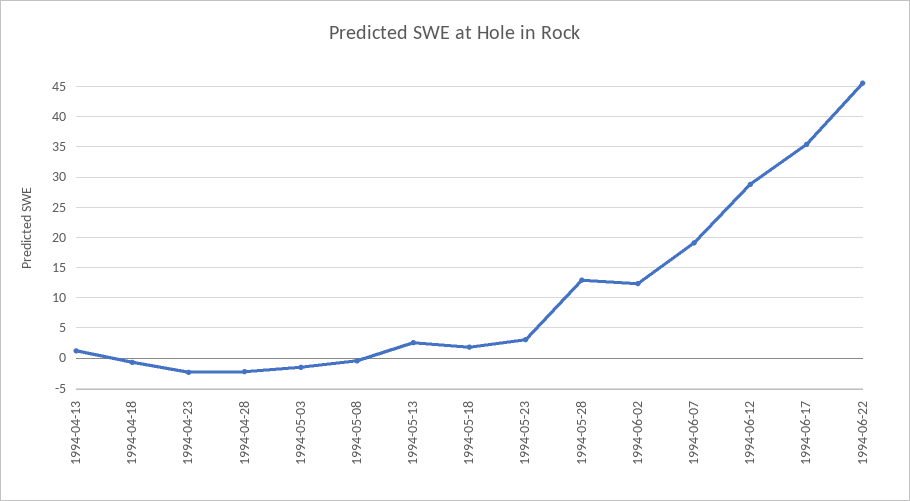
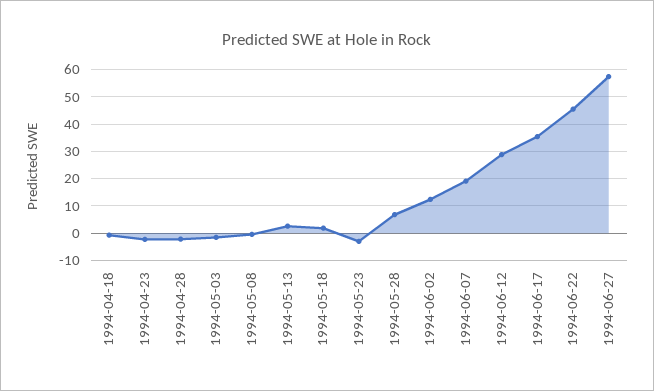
1994-04-13: 1 -> none
1994-05-23: 3 -> -2.5
1994-05-28: 13 -> 7.5
1994-06-27: none -> 57.5

